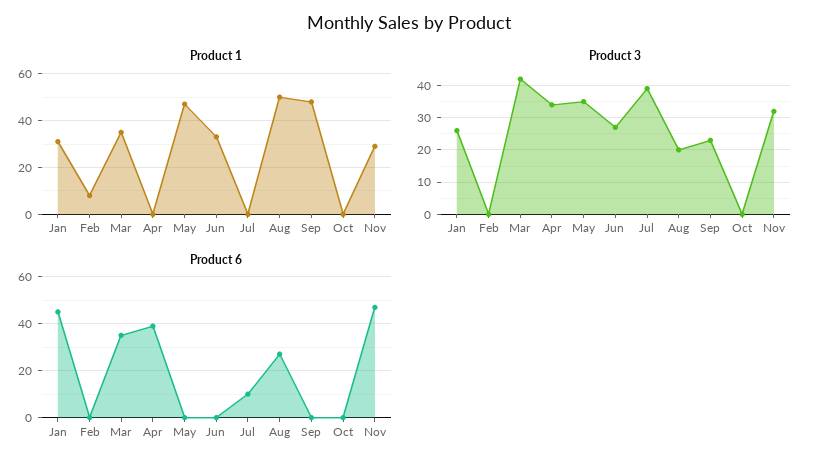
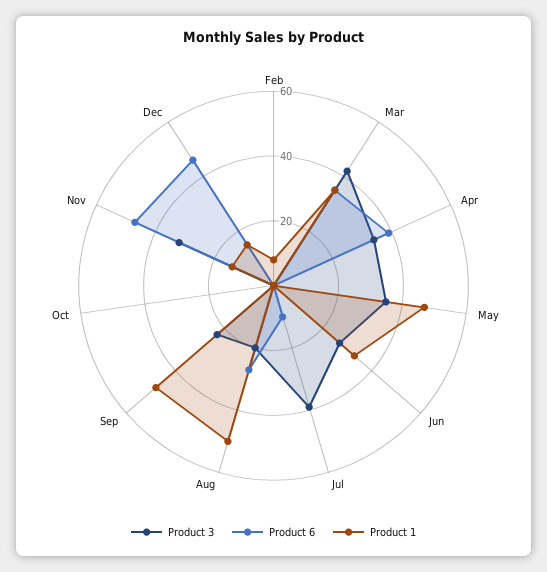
Product 1, Jan: 30 -> none
Product 1, Nov: 30 -> 15
Product 3, Jan: 25 -> none
Product 6, Jan: 45 -> none
Product 3, Dec: none -> 0
Product 6, Dec: none -> 45
Product 1, Dec: none -> 15

